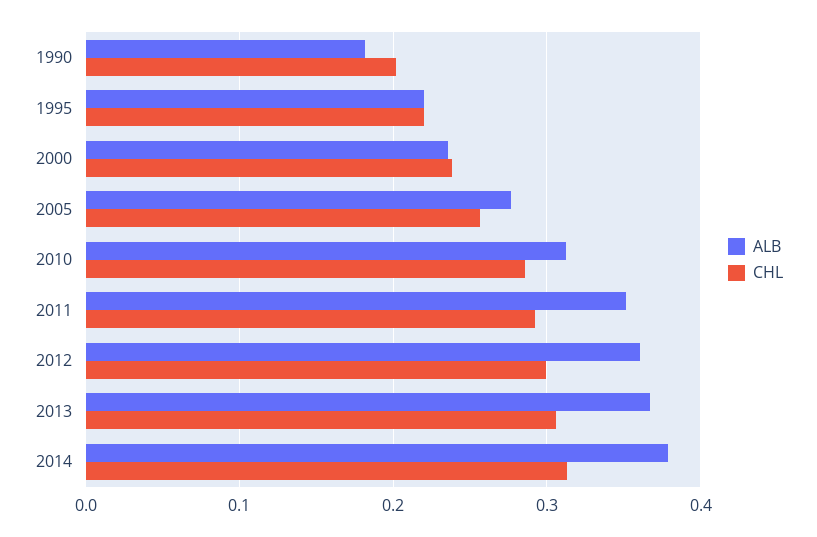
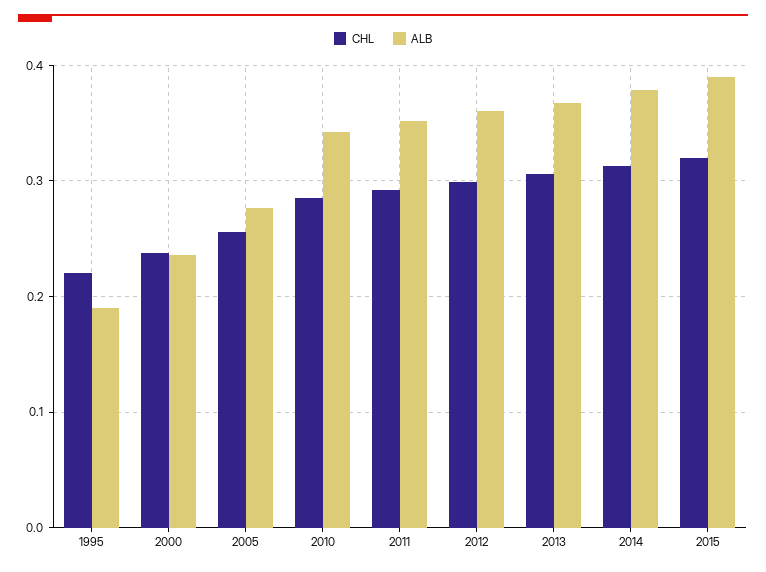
ALB, 1990: 0.18 -> none
CHL, 1990: 0.2 -> none
ALB, 1995: 0.22 -> 0.19
ALB, 2010: 0.31 -> 0.34
CHL, 2015: none -> 0.32
ALB, 2015: none -> 0.39

